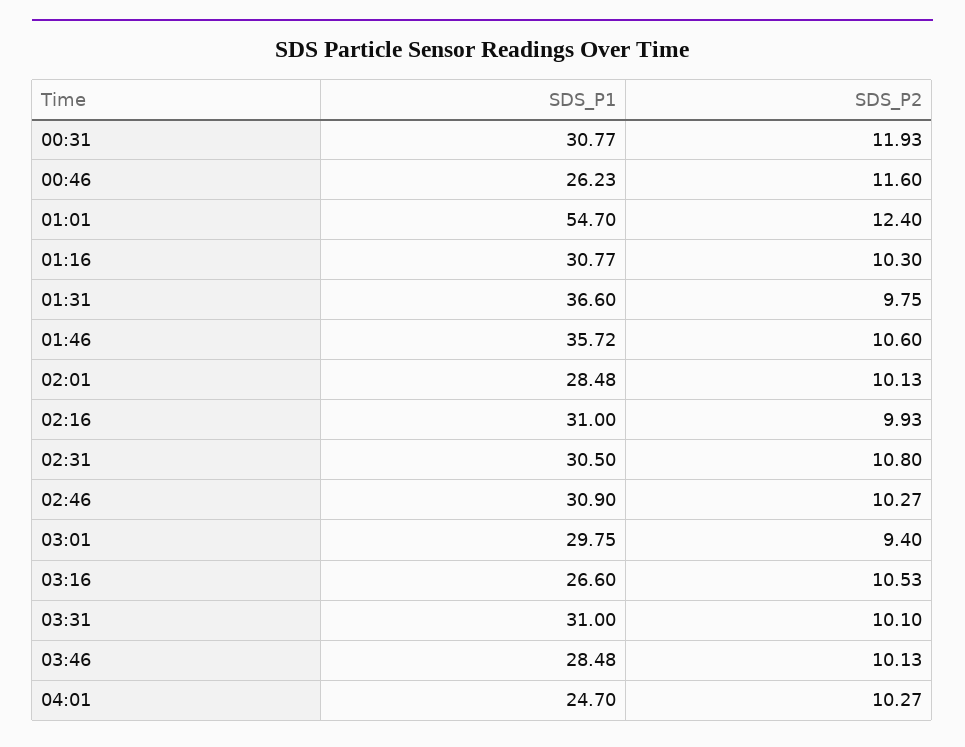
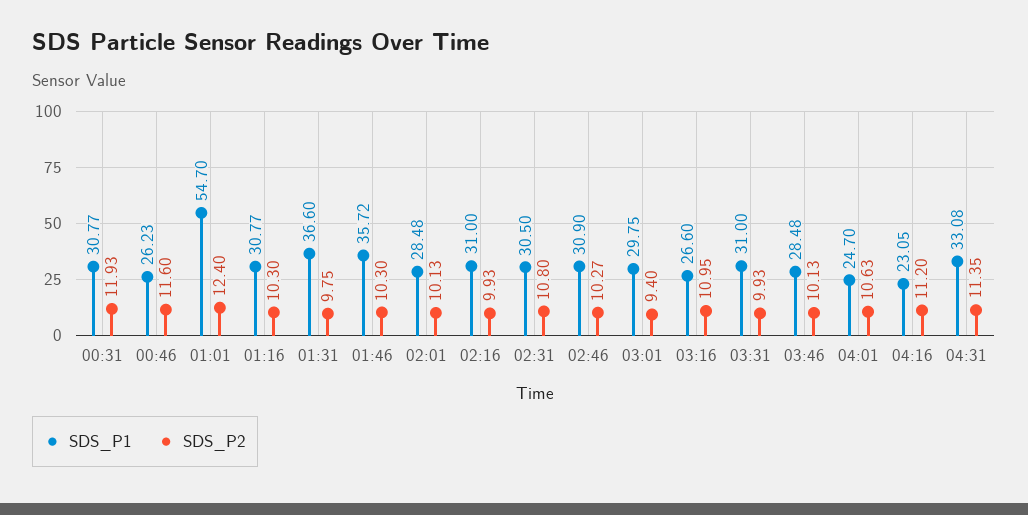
SDS_P2, 01:46: 10.6 -> 10.3
SDS_P2, 03:16: 10.53 -> 10.95
SDS_P2, 03:31: 10.1 -> 9.93
SDS_P2, 04:01: 10.27 -> 10.63
SDS_P1, 04:16: none -> 23.05
SDS_P2, 04:16: none -> 11.2
SDS_P1, 04:31: none -> 33.08
SDS_P2, 04:31: none -> 11.35

